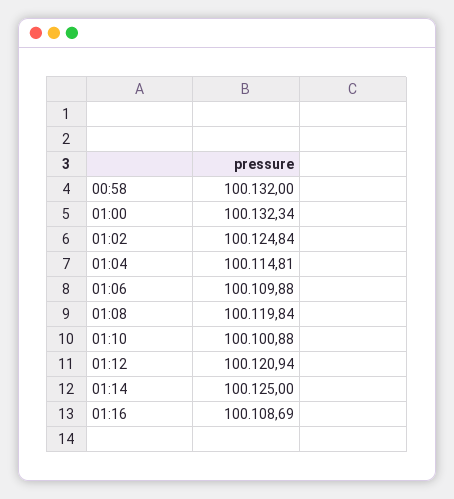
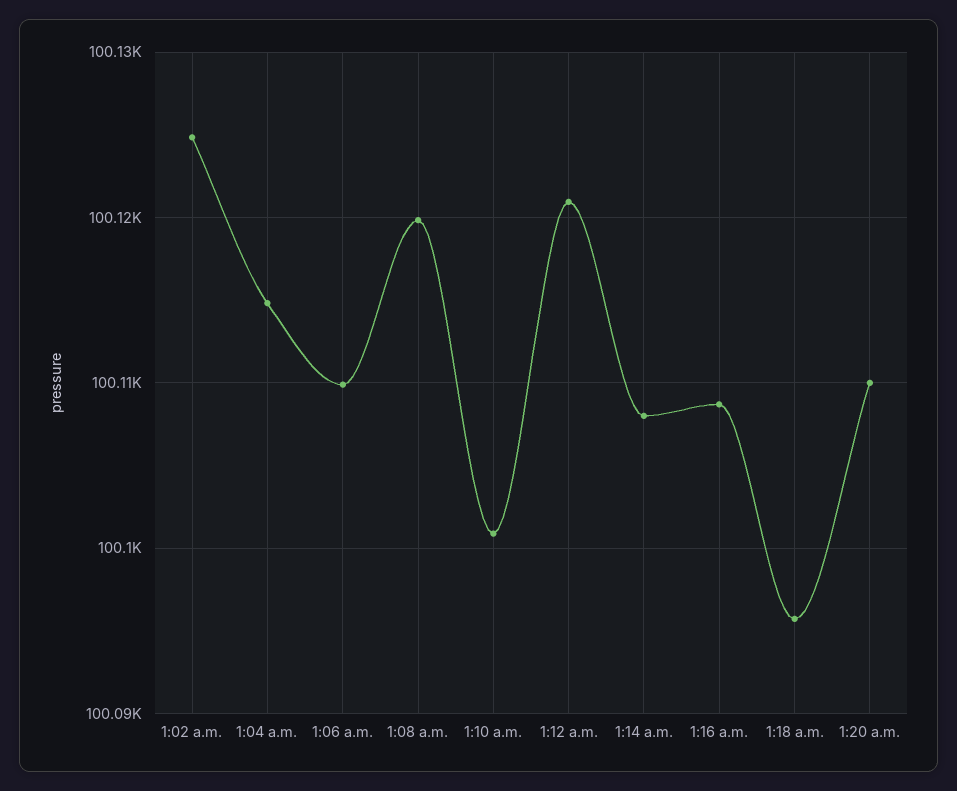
00:58: 100132 -> none
01:00: 100132.34 -> none
01:14: 100125 -> 100108
1:18 a.m.: none -> 100096
1:20 a.m.: none -> 100110

